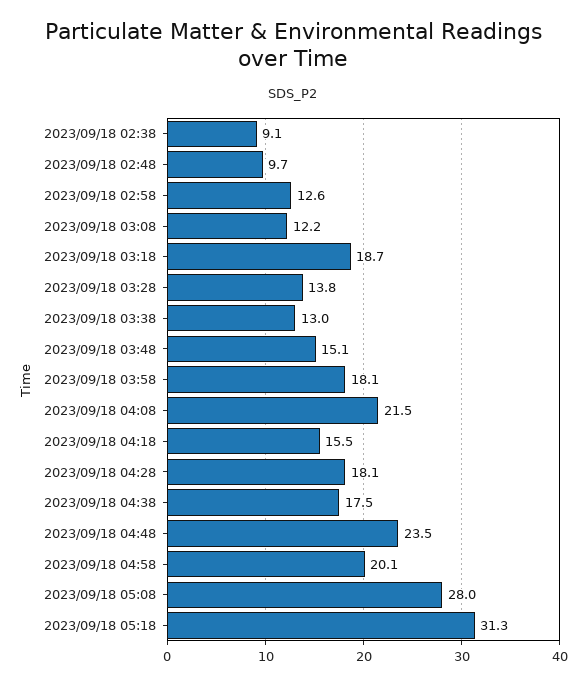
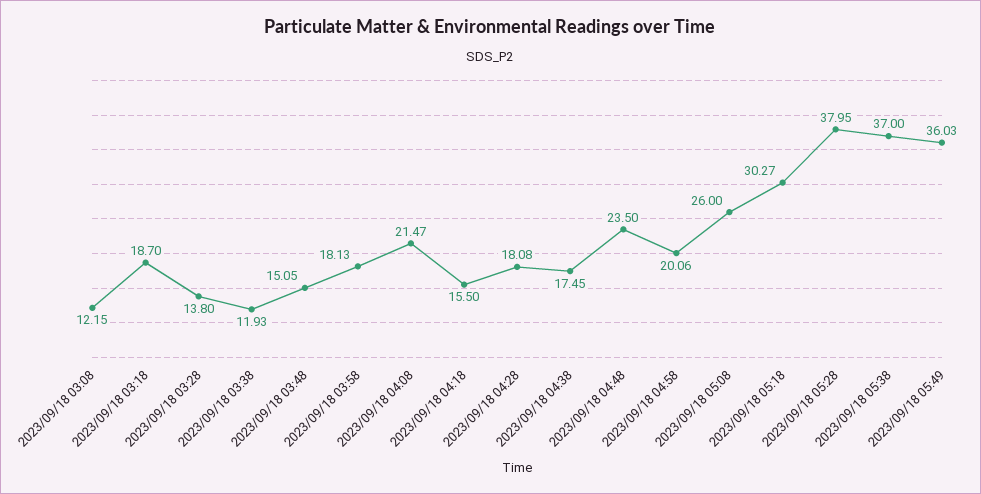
2023/09/18 02:38: 9.1 -> none
2023/09/18 02:48: 9.7 -> none
2023/09/18 02:58: 12.6 -> none
2023/09/18 03:38: 13 -> 11.93
2023/09/18 05:08: 28 -> 26
2023/09/18 05:18: 31.3 -> 30.27
2023/09/18 05:28: none -> 37.95
2023/09/18 05:38: none -> 37
2023/09/18 05:49: none -> 36.03

